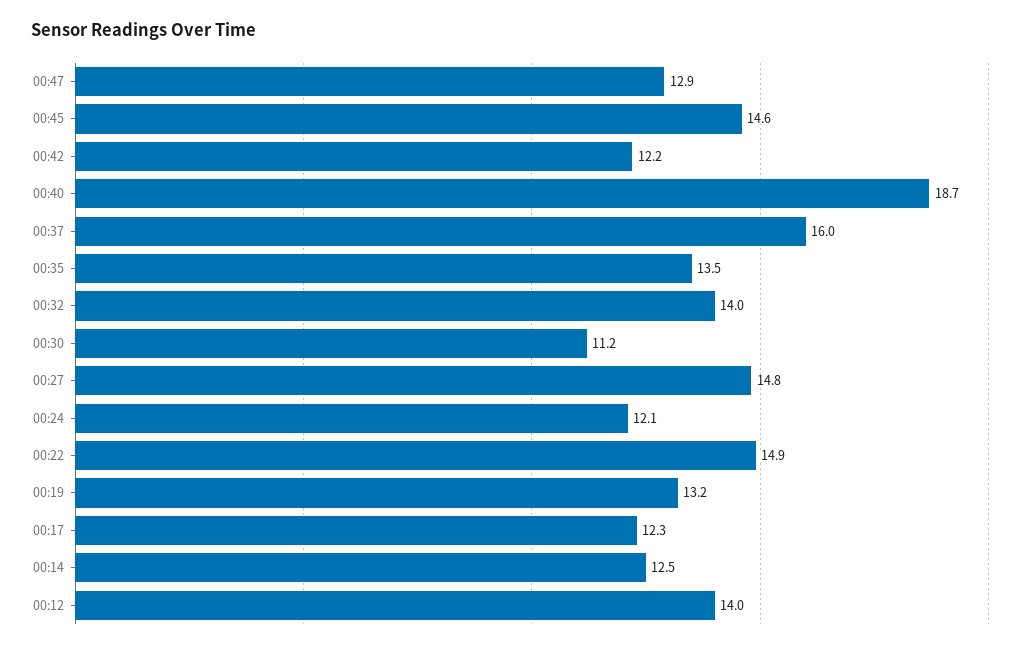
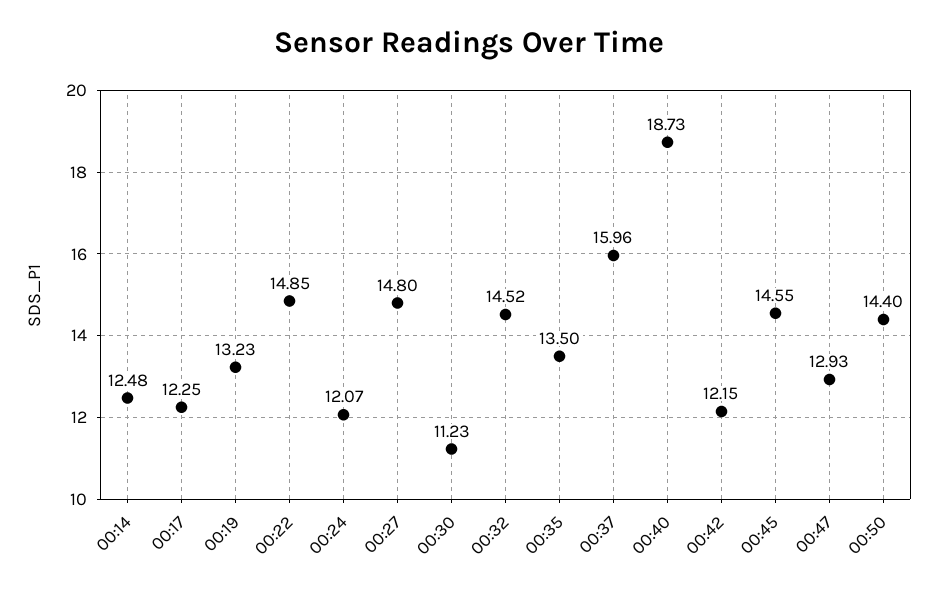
00:32: 14 -> 14.52
00:12: 14 -> none
00:50: none -> 14.4

